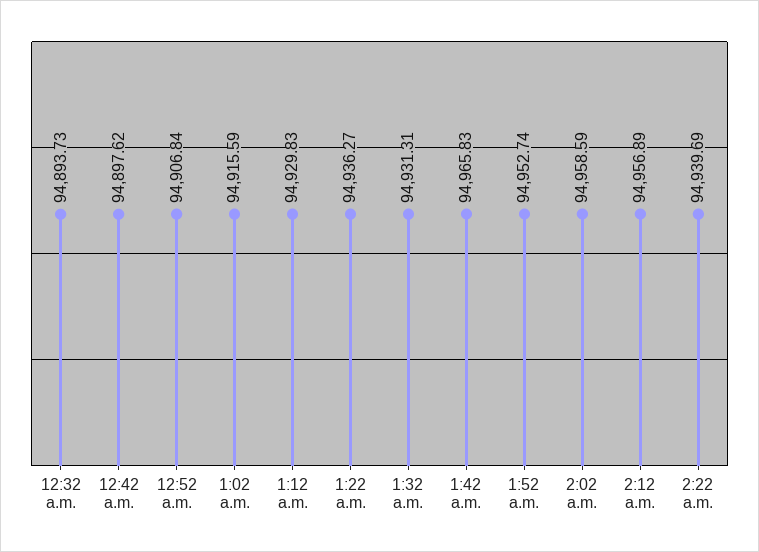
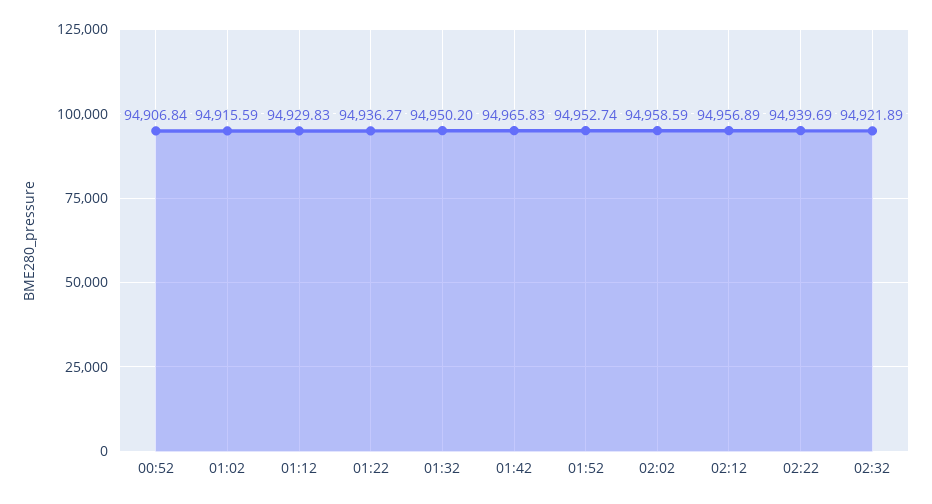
12:32 a.m.: 94893.73 -> none
12:42 a.m.: 94897.62 -> none
1:32 a.m.: 94931.31 -> 94950.2
02:32: none -> 94921.89

